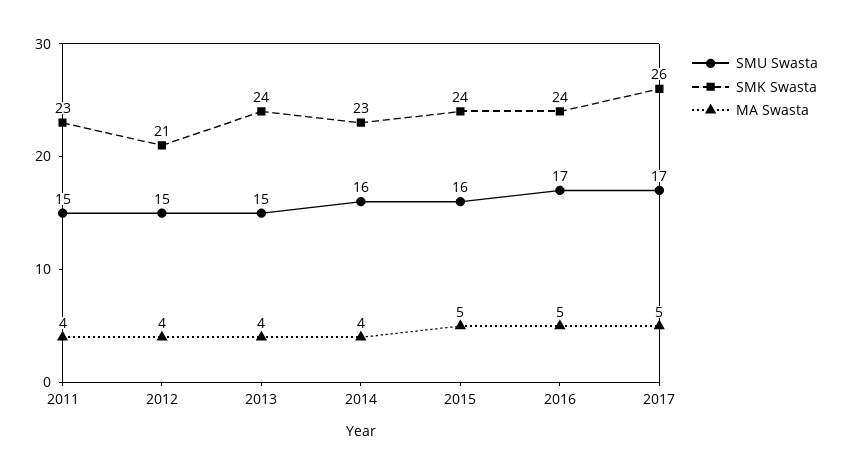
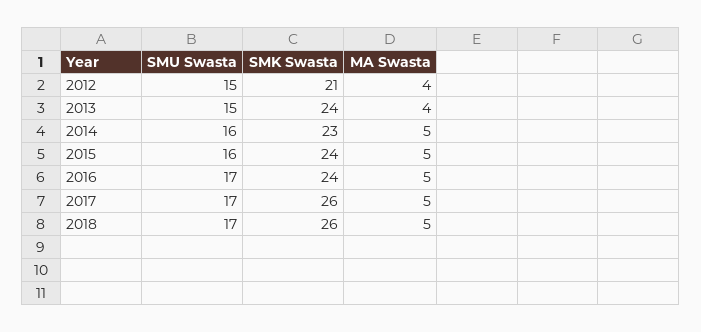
SMU Swasta, 2011: 15 -> none
SMK Swasta, 2011: 23 -> none
MA Swasta, 2011: 4 -> none
MA Swasta, 2014: 4 -> 5
SMU Swasta, 2018: none -> 17
SMK Swasta, 2018: none -> 26
MA Swasta, 2018: none -> 5

